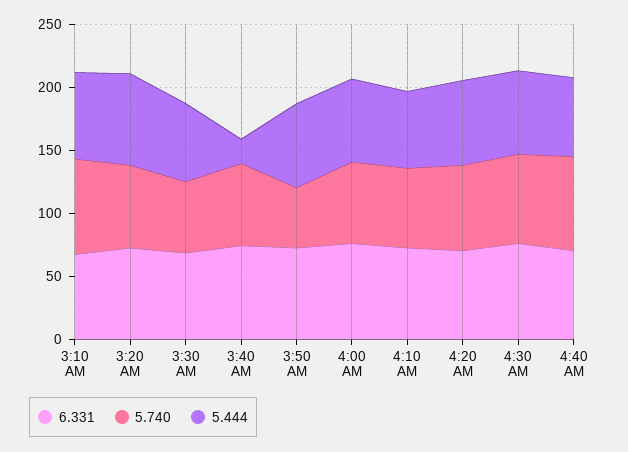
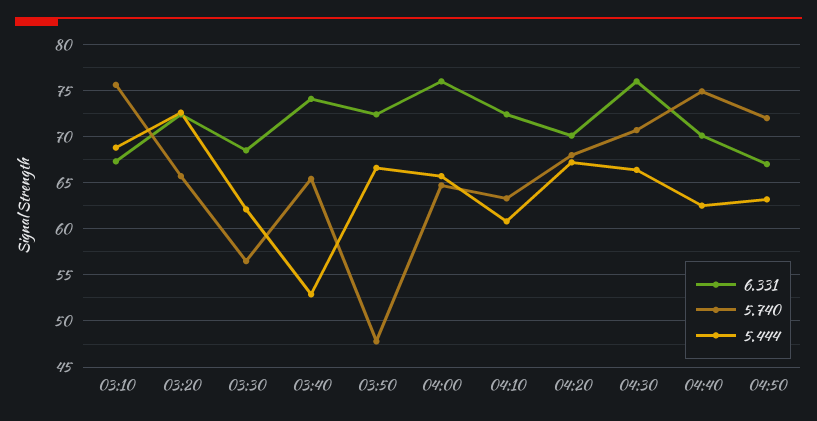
5.444, 3:40 AM: 20 -> 53
6.331, 04:50: none -> 67
5.740, 04:50: none -> 72
5.444, 04:50: none -> 63

